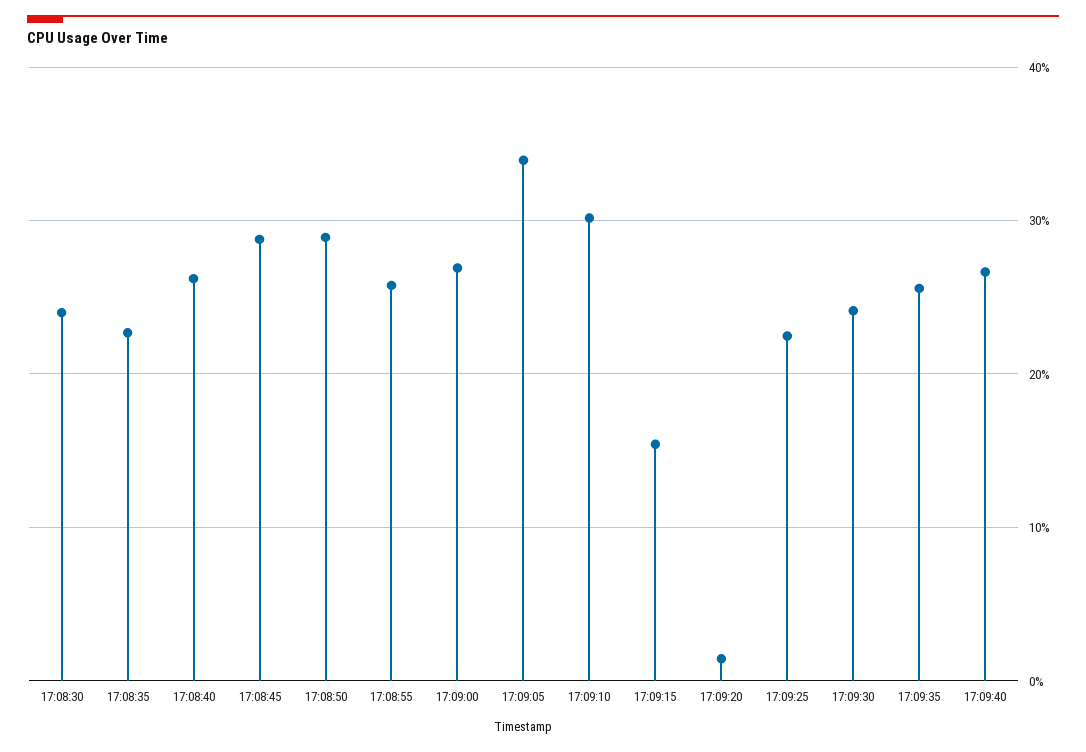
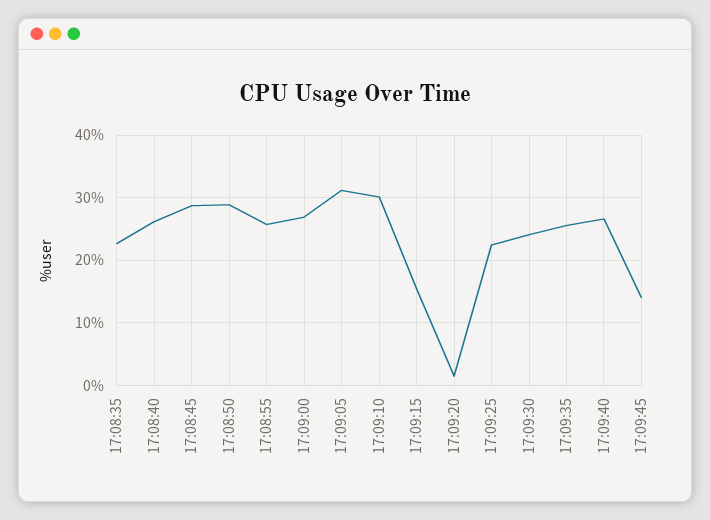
17:08:30: 24 -> none
17:09:05: 34 -> 31
17:09:45: none -> 14

